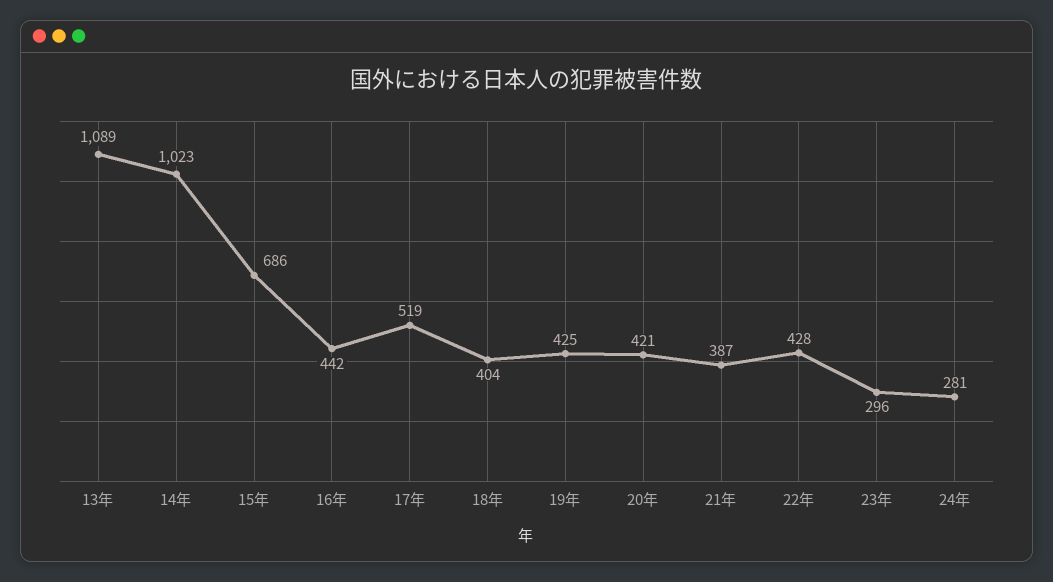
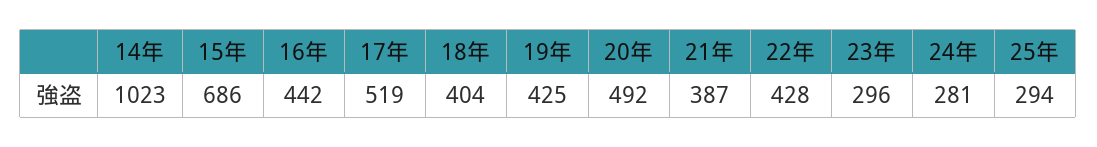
13年: 1089 -> none
20年: 421 -> 492
25年: none -> 294

